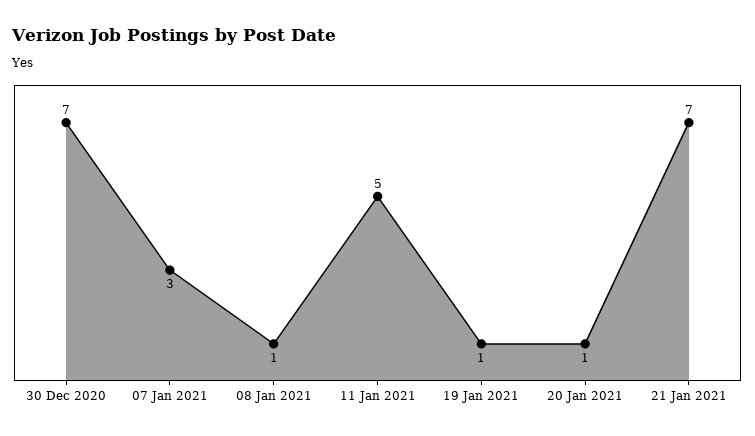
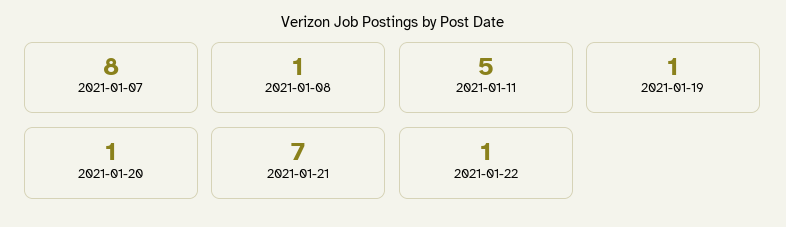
30 Dec 2020: 7 -> none
07 Jan 2021: 3 -> 8
2021-01-22: none -> 1

